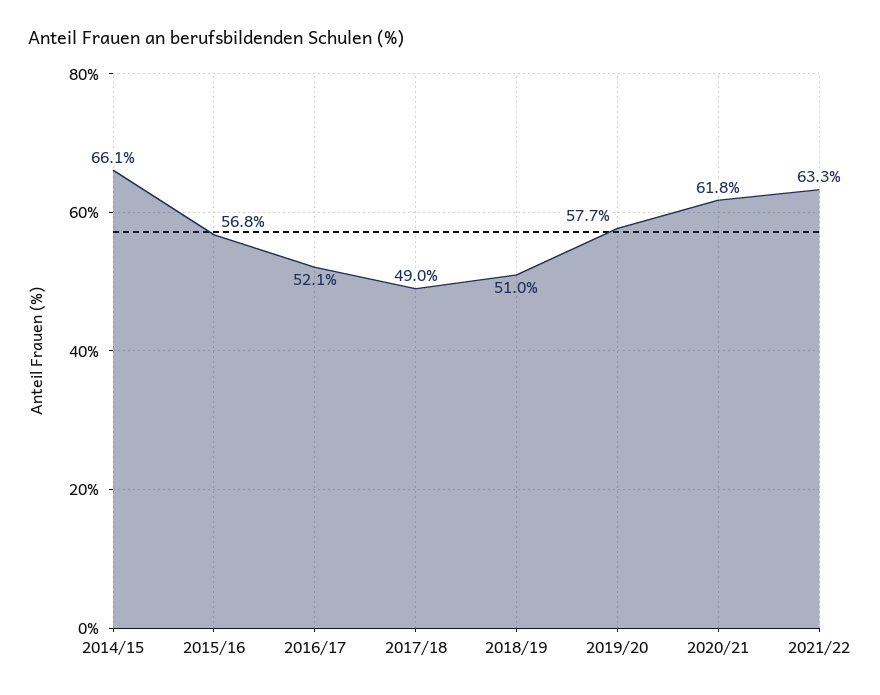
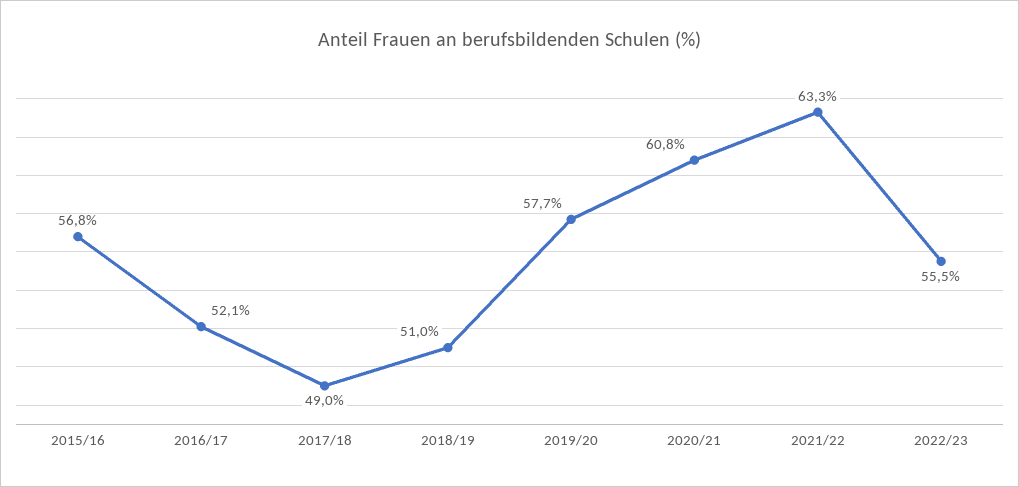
2014/15: 66.1 -> none
2020/21: 61.8 -> 60.8
2022/23: none -> 55.5

